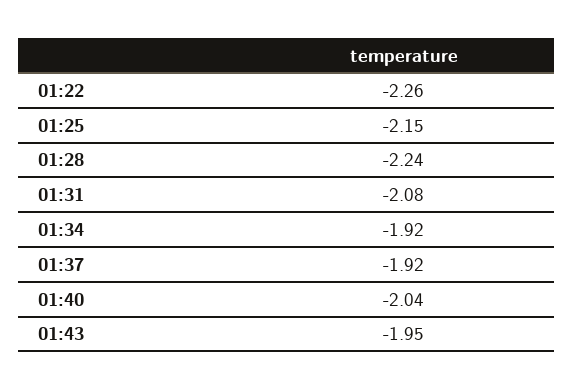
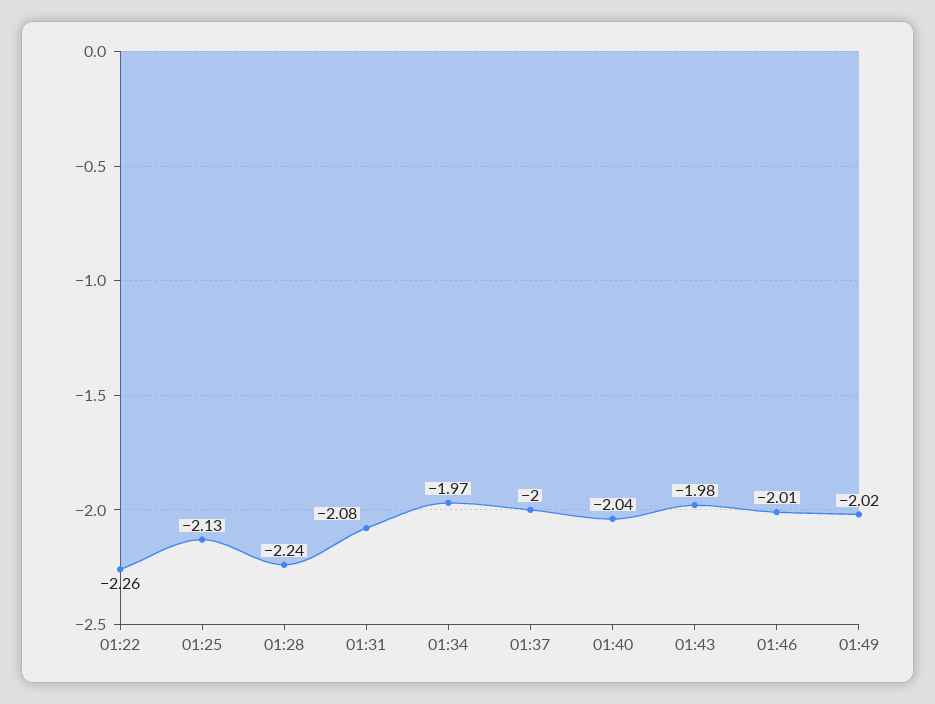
01:25: -2.15 -> -2.13
01:34: -1.92 -> -1.97
01:37: -1.92 -> -2
01:43: -1.95 -> -1.98
01:46: none -> -2.01
01:49: none -> -2.02

